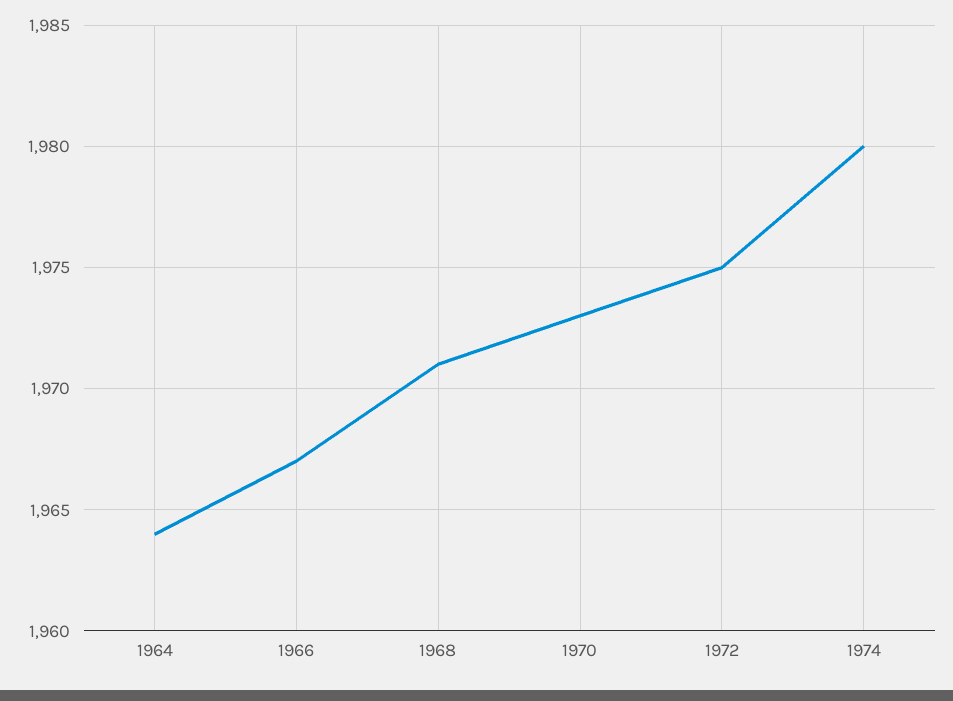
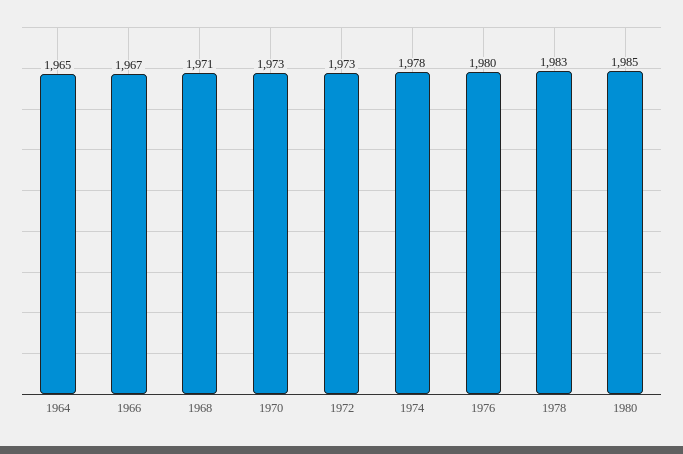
1964: 1964 -> 1965
1972: 1975 -> 1973
1974: 1980 -> 1978
1976: none -> 1980
1978: none -> 1983
1980: none -> 1985

